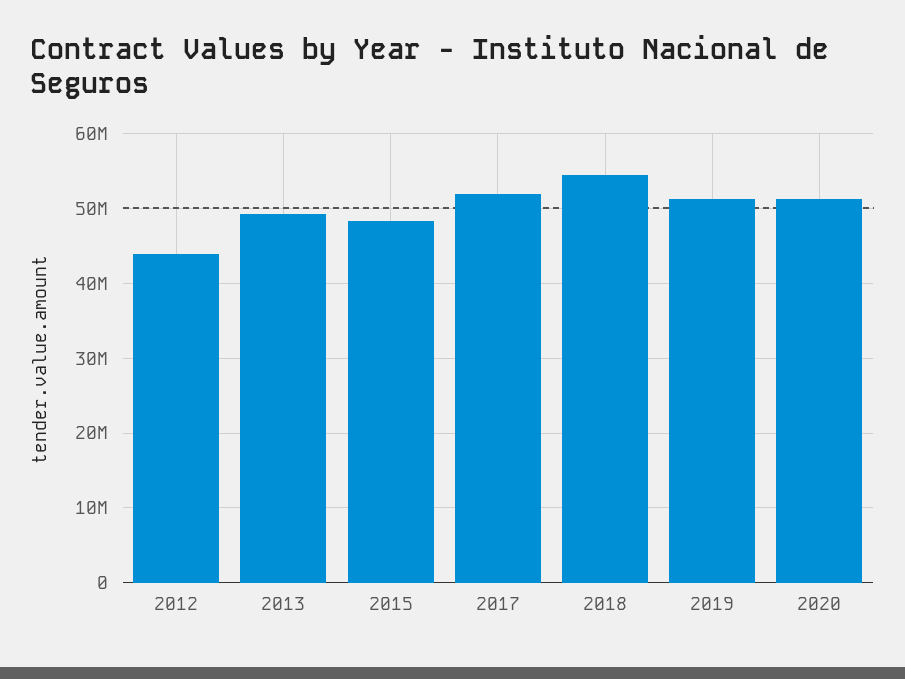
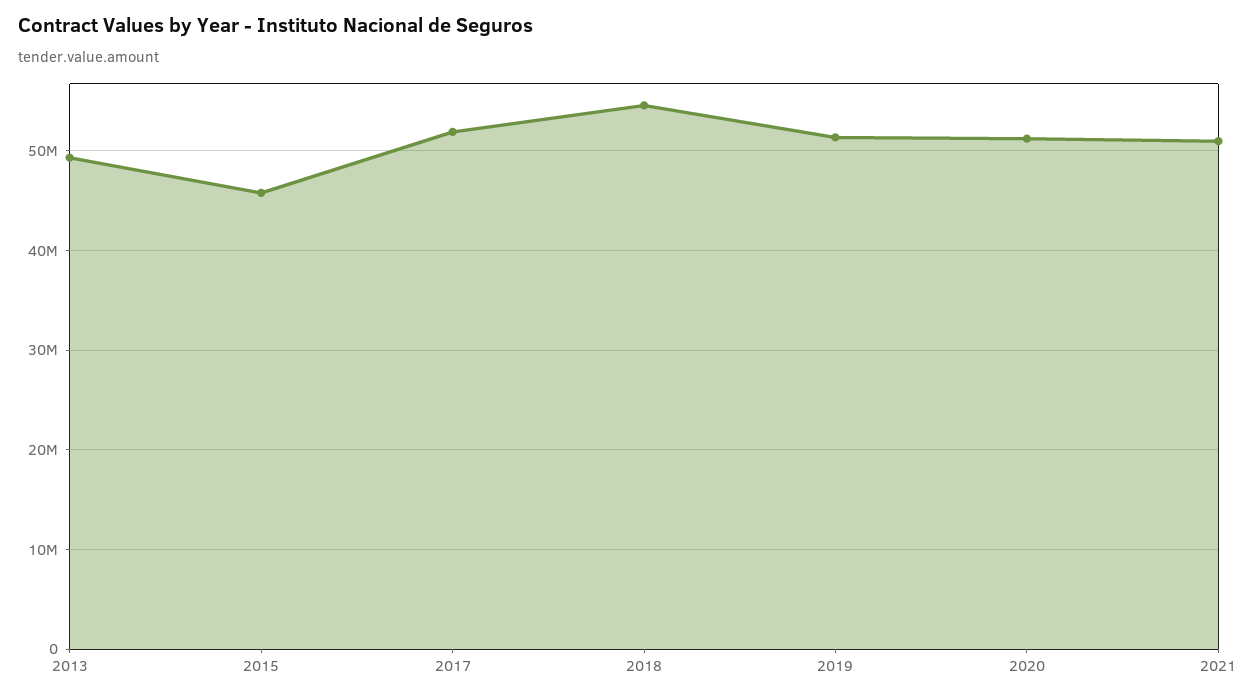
2012: 44000000 -> none
2015: 48000000 -> 46000000
2021: none -> 51000000

